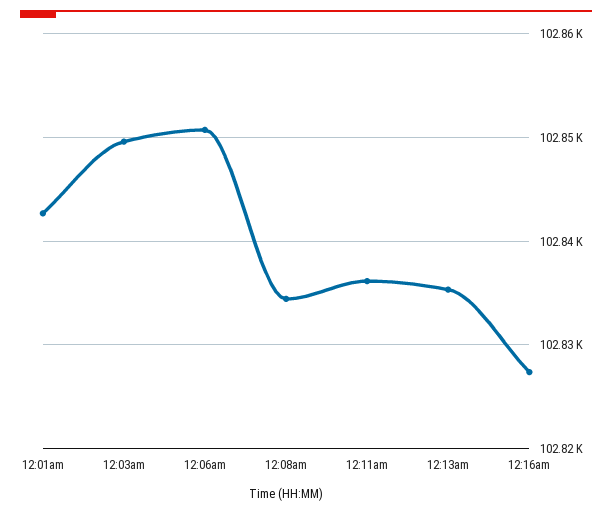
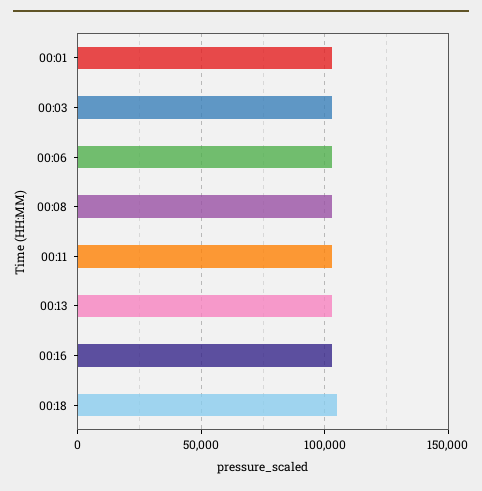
00:18: none -> 105000

